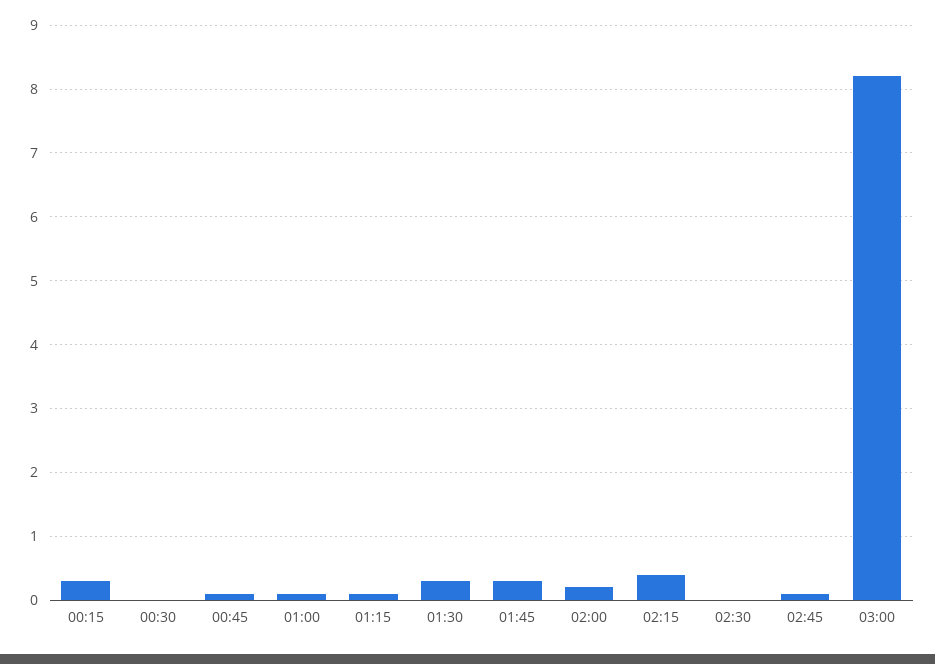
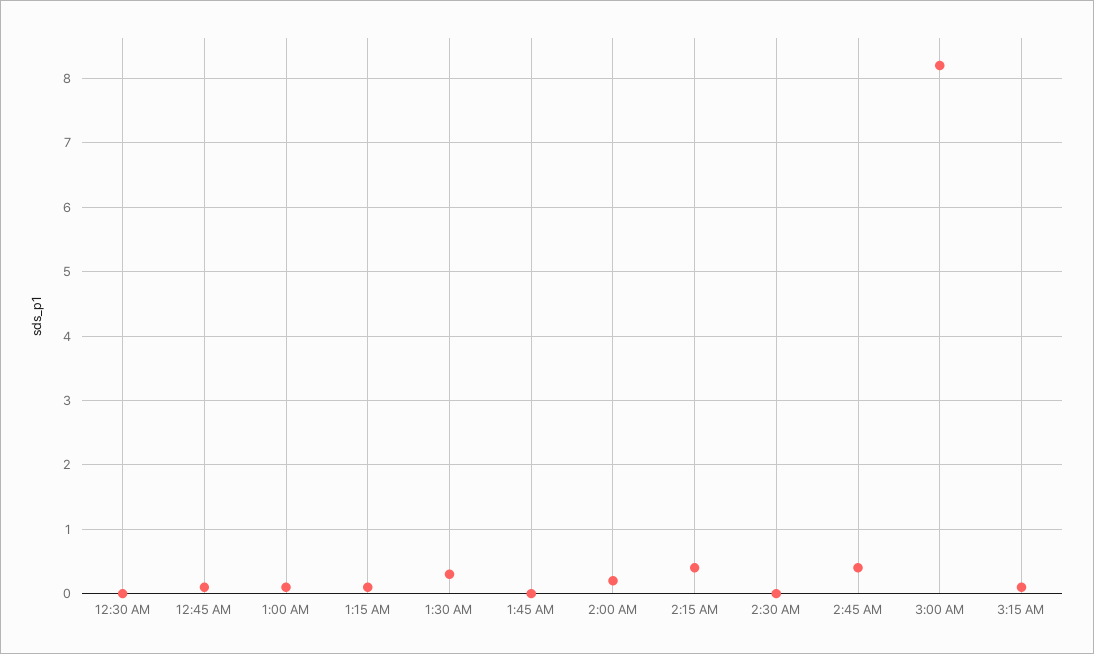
00:15: 0.3 -> none
01:45: 0.3 -> 0
02:45: 0.1 -> 0.4
3:15 AM: none -> 0.1

